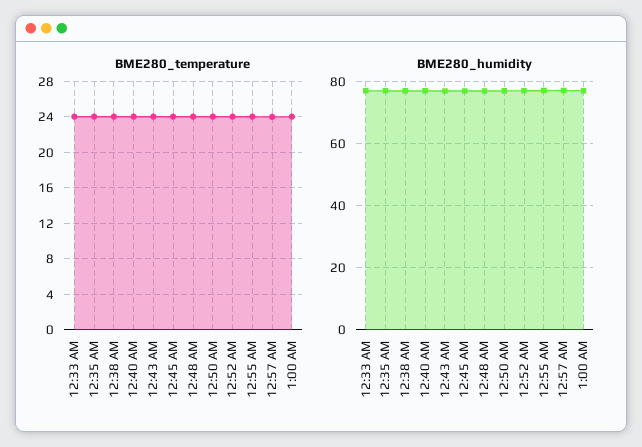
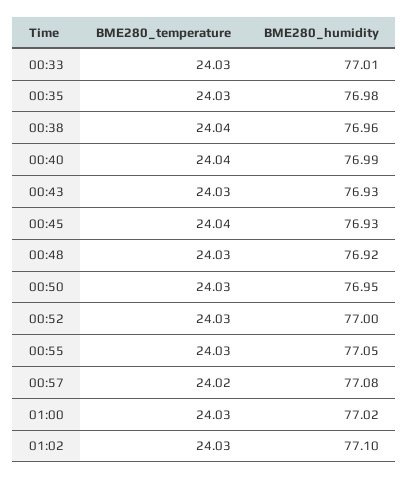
BME280_temperature, 01:02: none -> 24.03
BME280_humidity, 01:02: none -> 77.1

